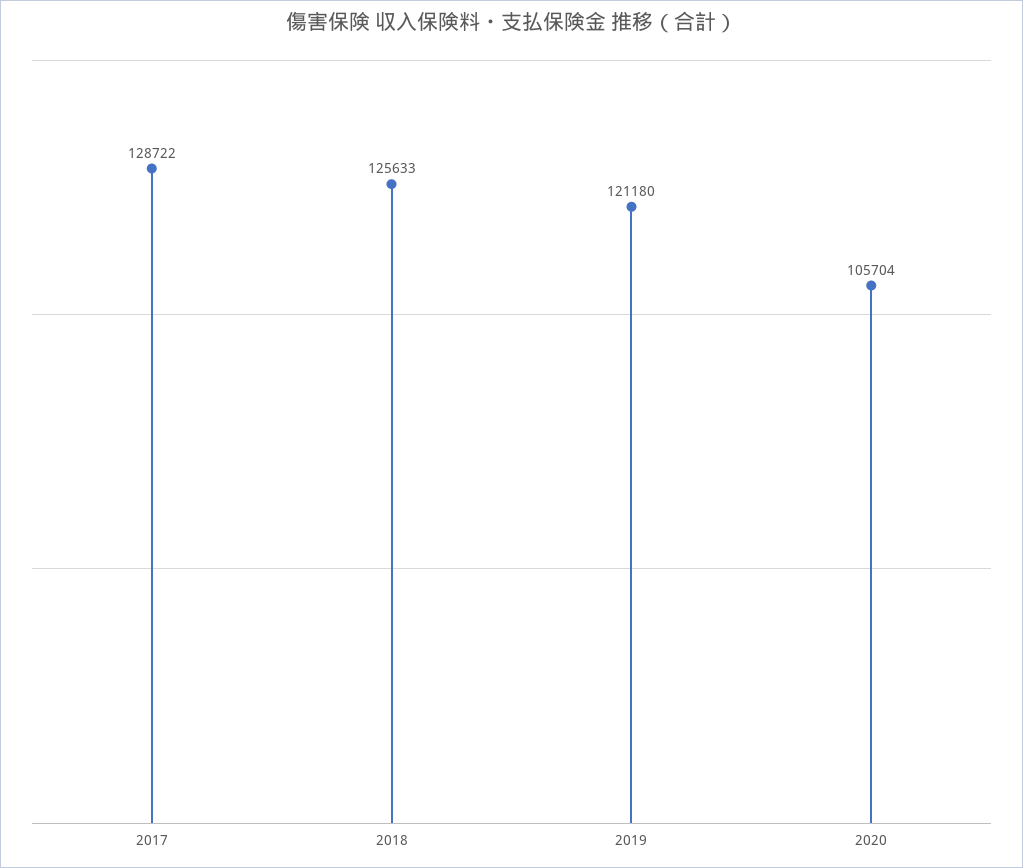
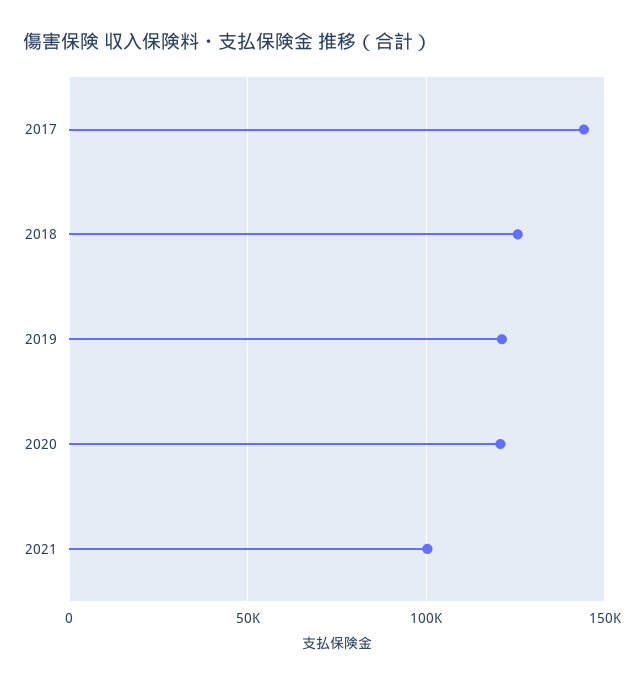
2017: 128722 -> 145000
2020: 105704 -> 120000
2021: none -> 100000

